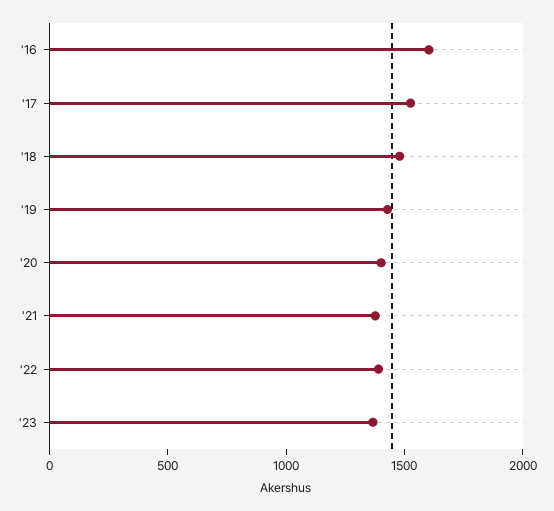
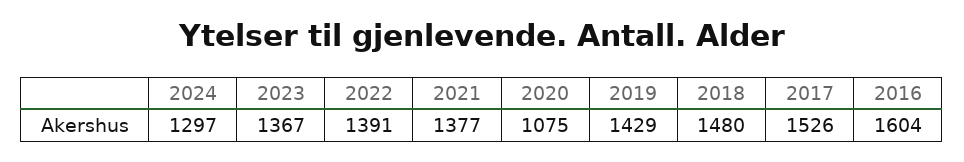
'20: 1400 -> 1075
2024: none -> 1297

